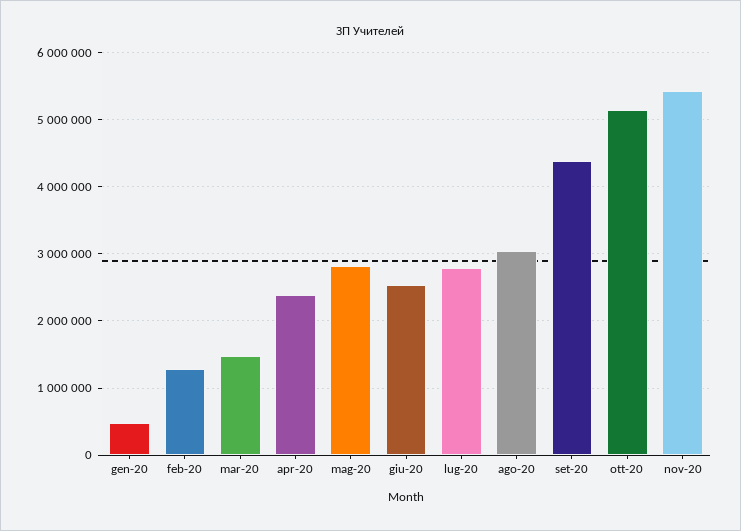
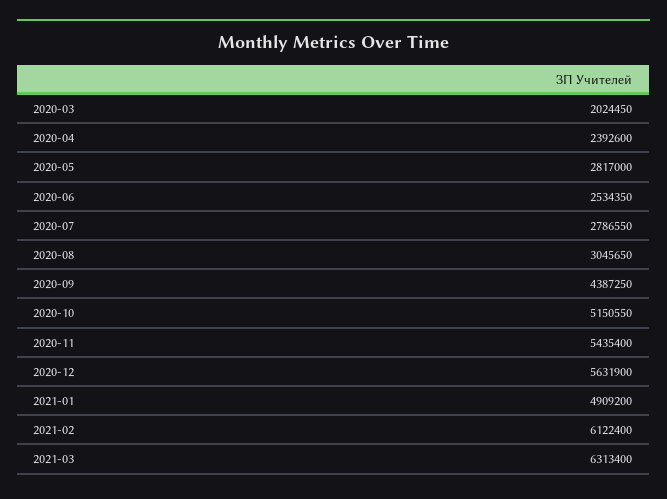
gen-20: 500000 -> none
feb-20: 1300000 -> none
mar-20: 1500000 -> 2024450
2020-12: none -> 5631900
2021-01: none -> 4909200
2021-02: none -> 6122400
2021-03: none -> 6313400

